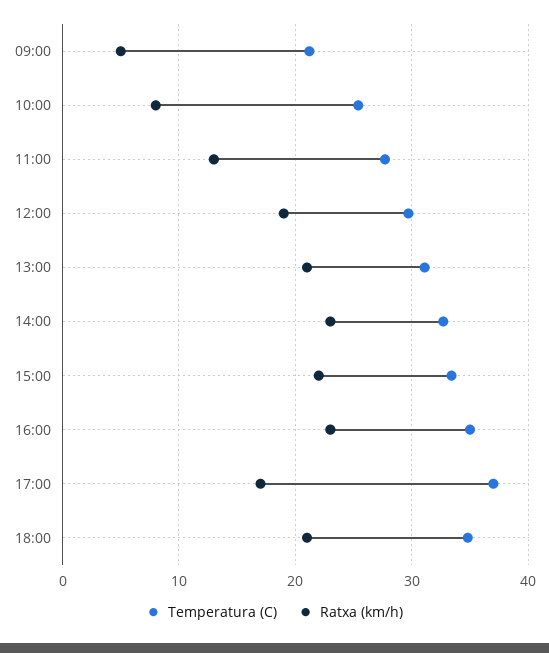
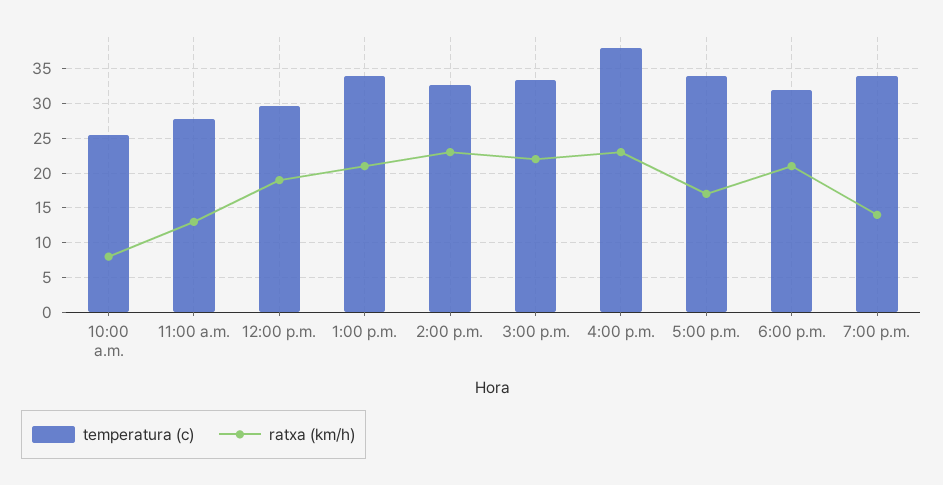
Temperatura (C), 09:00: 21 -> none
Ratxa (km/h), 09:00: 5 -> none
Temperatura (C), 13:00: 31 -> 34
Temperatura (C), 16:00: 35 -> 38
Temperatura (C), 17:00: 37 -> 34
Temperatura (C), 18:00: 35 -> 32
Temperatura (C), 7:00 p.m.: none -> 34
Ratxa (km/h), 7:00 p.m.: none -> 14

